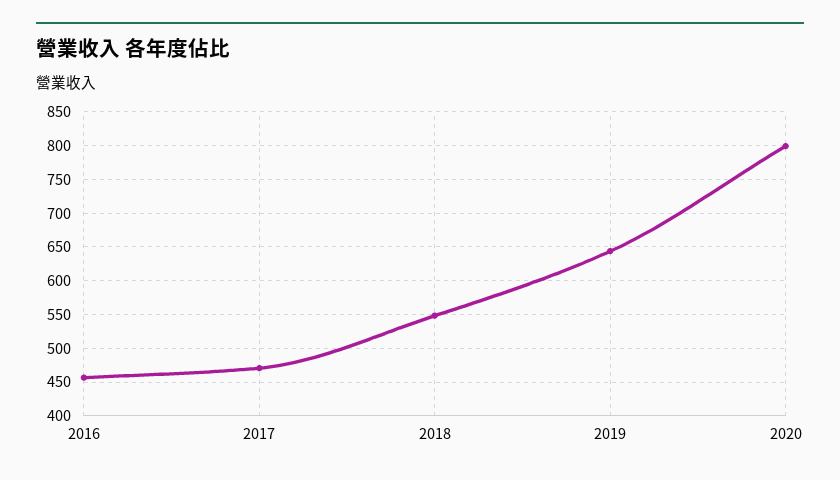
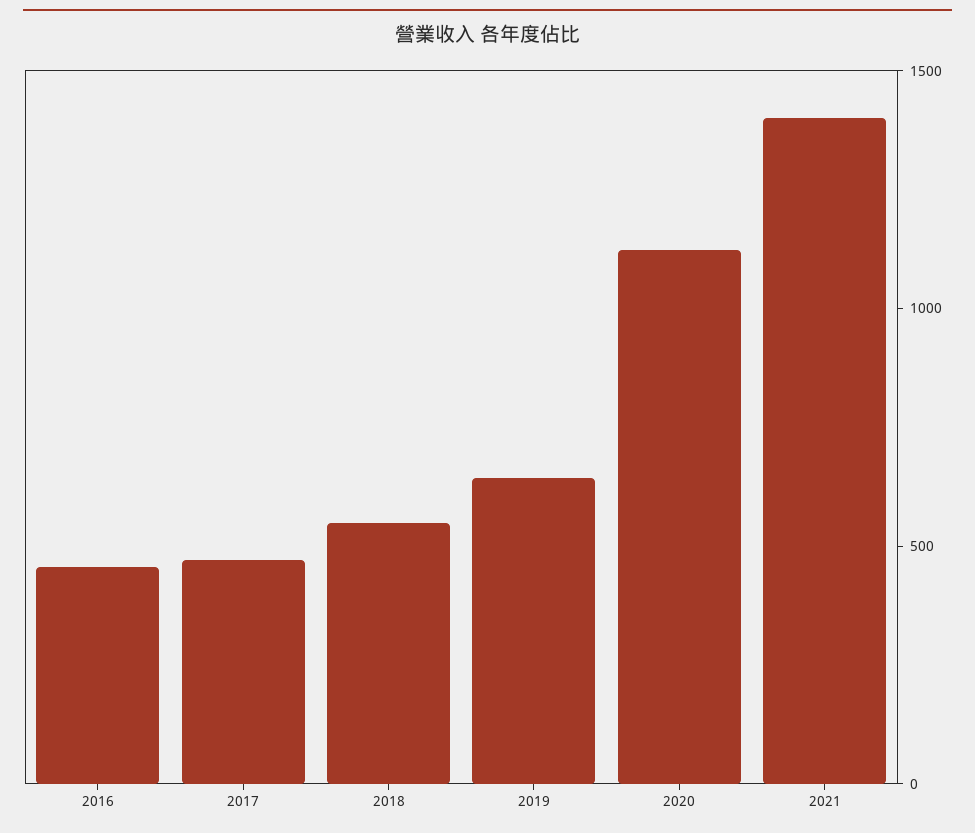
2020: 800 -> 1100
2021: none -> 1400

